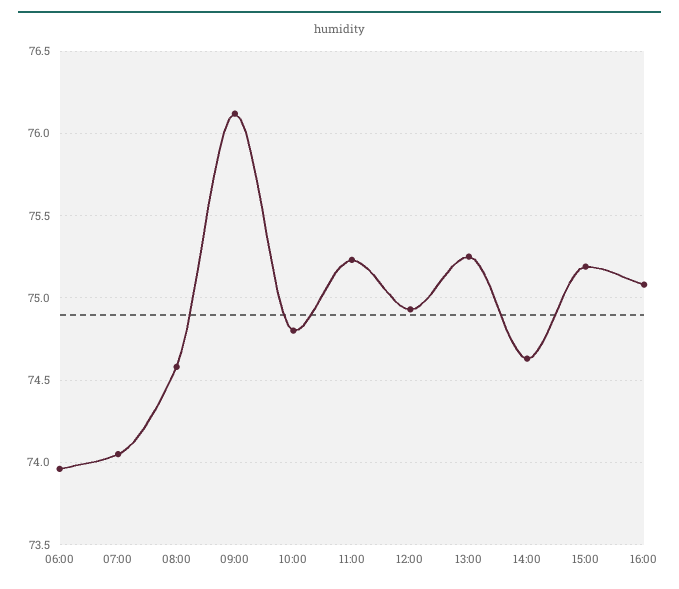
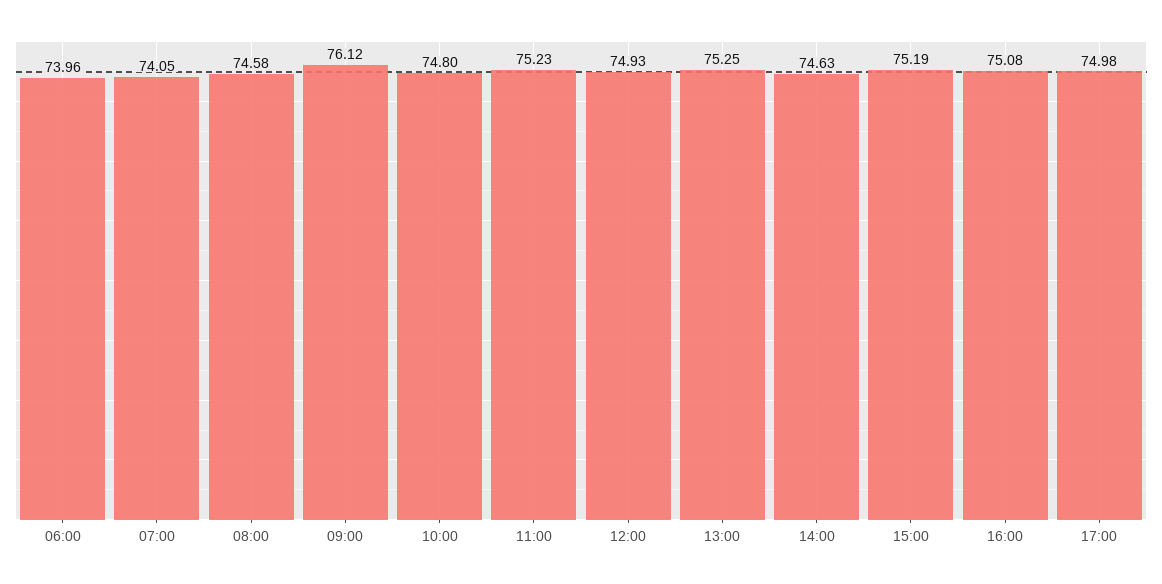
17:00: none -> 74.98

